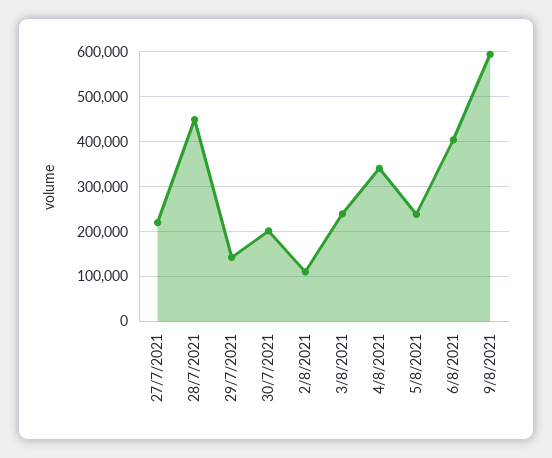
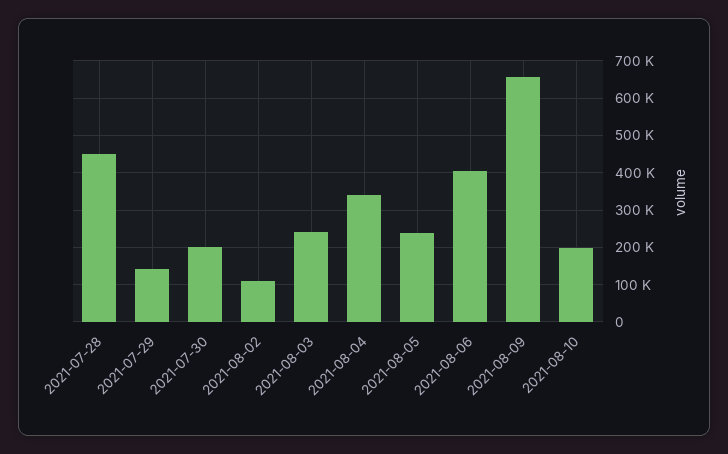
27/7/2021: 220000 -> none
9/8/2021: 600000 -> 660000
2021-08-10: none -> 200000

